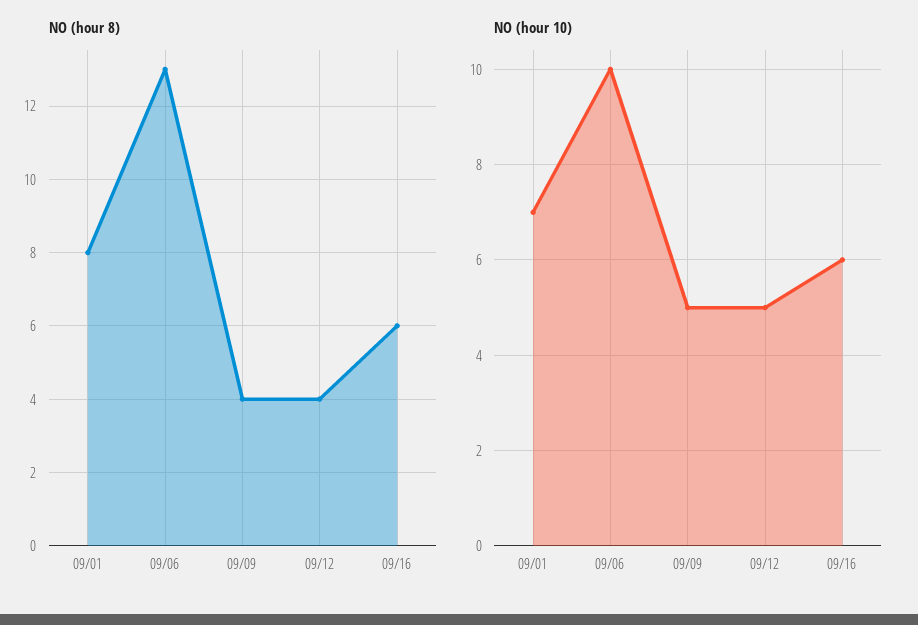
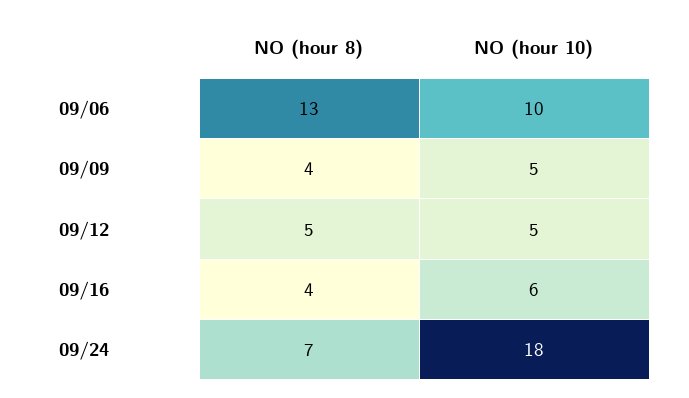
NO (hour 8), 09/01: 8 -> none
NO (hour 8), 09/12: 4 -> 5
NO (hour 8), 09/16: 6 -> 4
NO (hour 10), 09/01: 7 -> none
NO (hour 8), 09/24: none -> 7
NO (hour 10), 09/24: none -> 18

